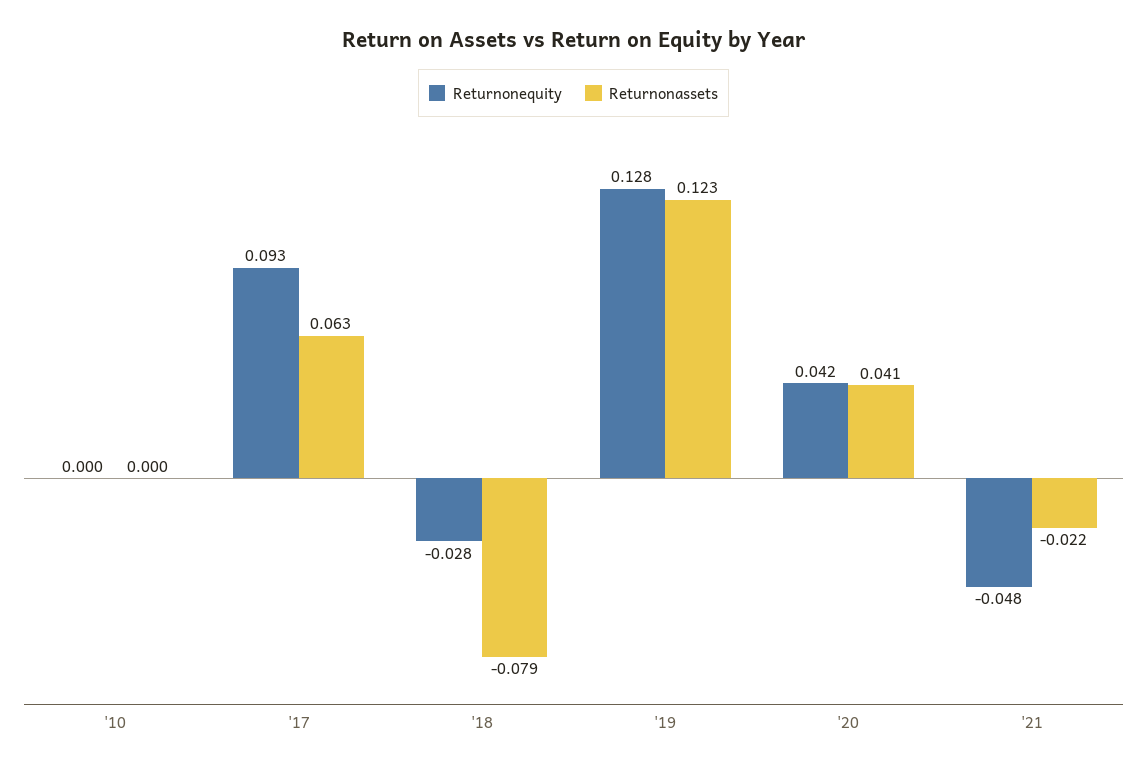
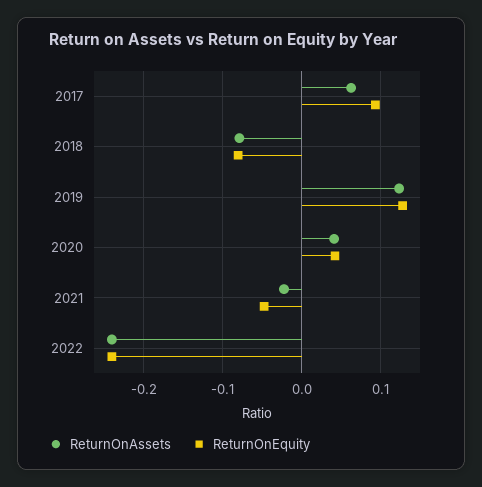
Returnonequity, '10: 0 -> none
Returnonassets, '10: 0 -> none
Returnonequity, '18: -0.028 -> -0.08
Returnonassets, 2022: none -> -0.24
Returnonequity, 2022: none -> -0.24

